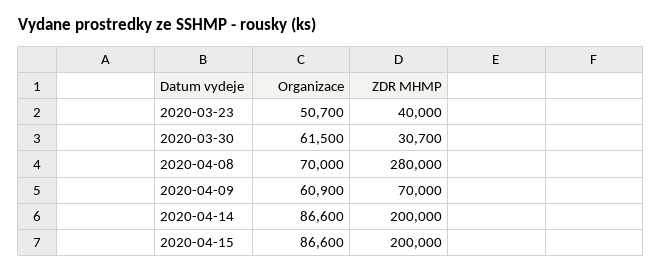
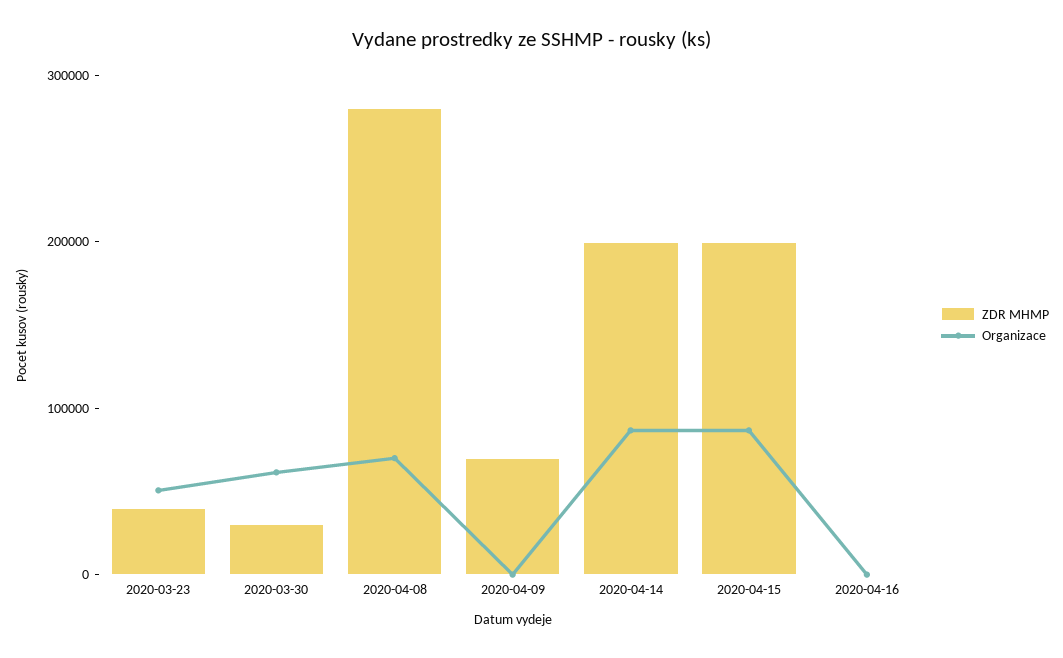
Organizace, 2020-04-09: 60900 -> 0
ZDR MHMP, 2020-04-16: none -> 0
Organizace, 2020-04-16: none -> 0

